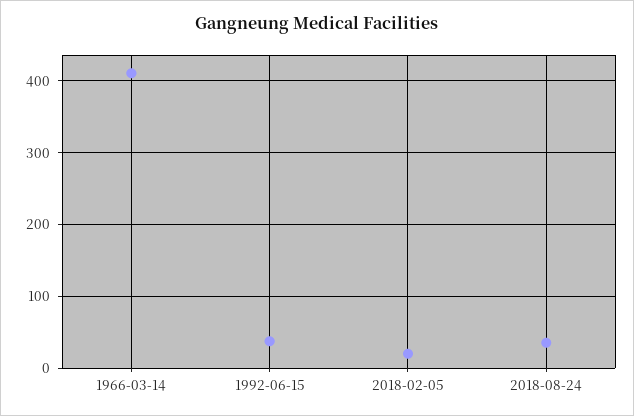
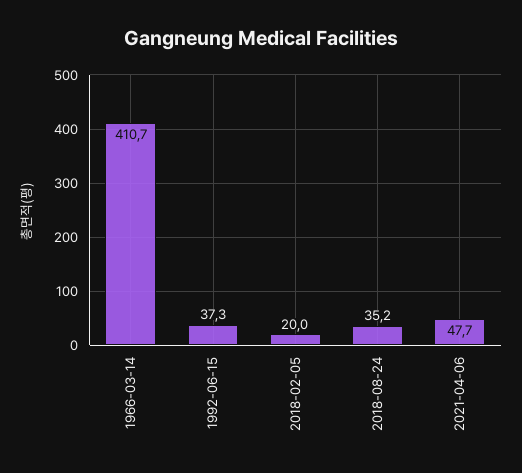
2021-04-06: none -> 47.7

